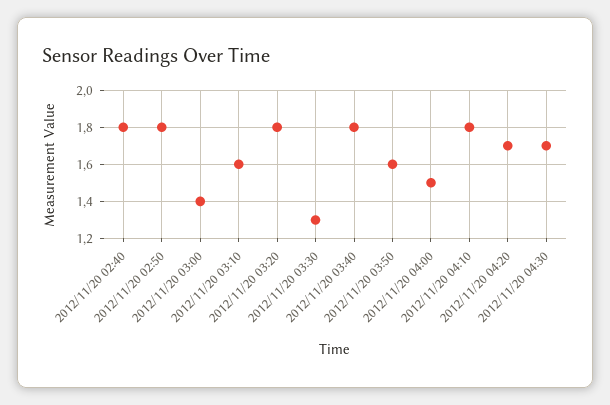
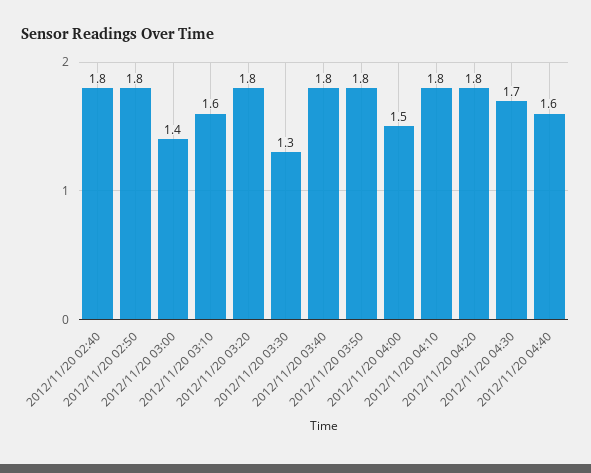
2012/11/20 03:50: 1.6 -> 1.8
2012/11/20 04:20: 1.7 -> 1.8
2012/11/20 04:40: none -> 1.6

